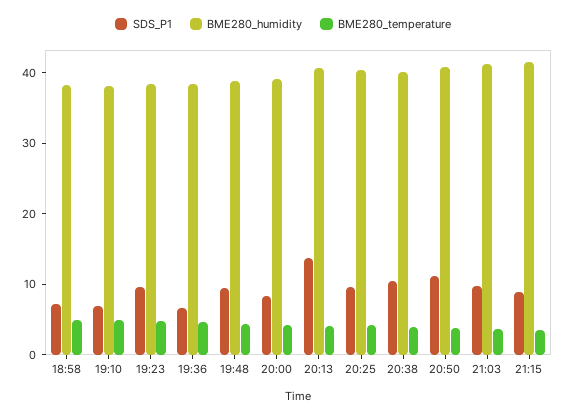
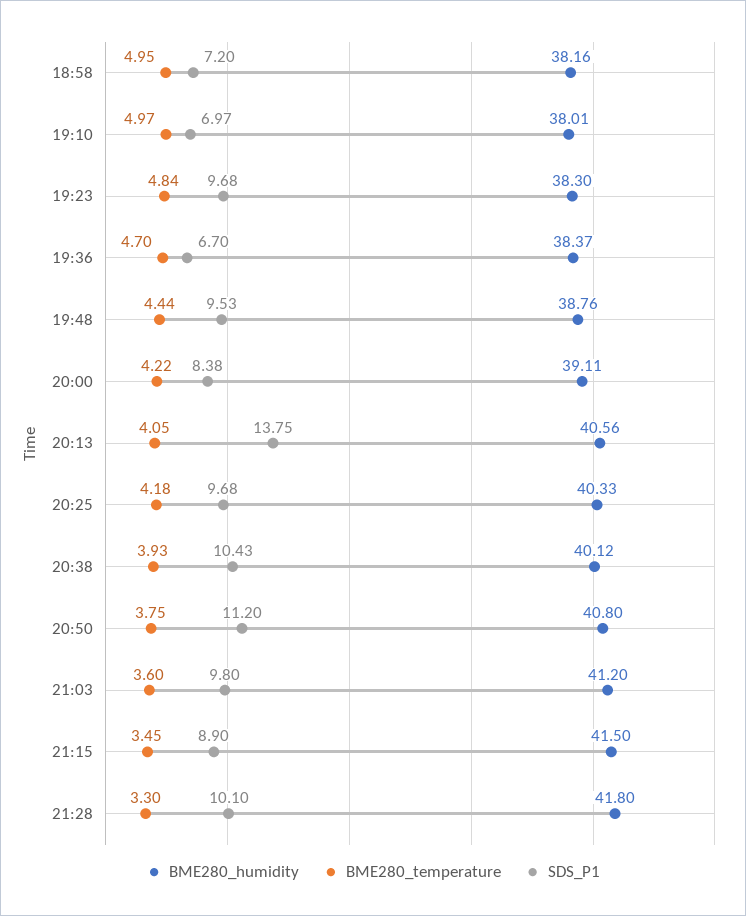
BME280_humidity, 21:28: none -> 41.8
BME280_temperature, 21:28: none -> 3.3
SDS_P1, 21:28: none -> 10.1

